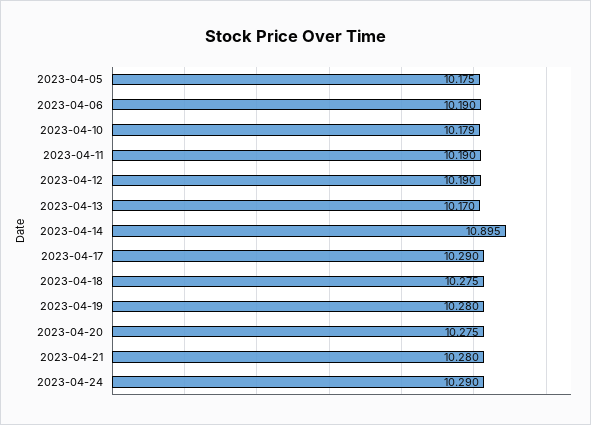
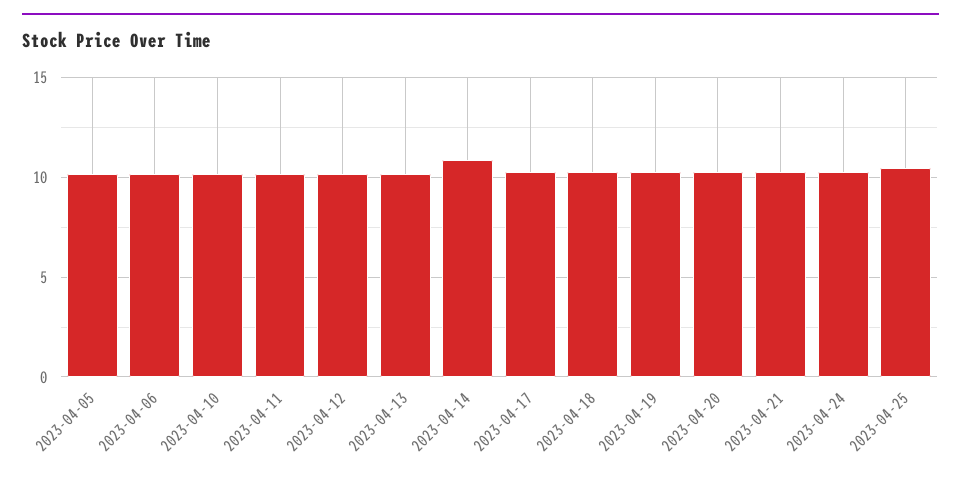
2023-04-25: none -> 10.5

